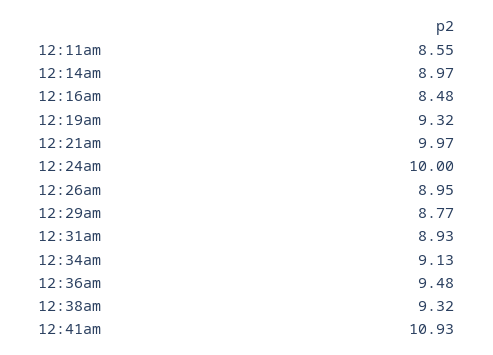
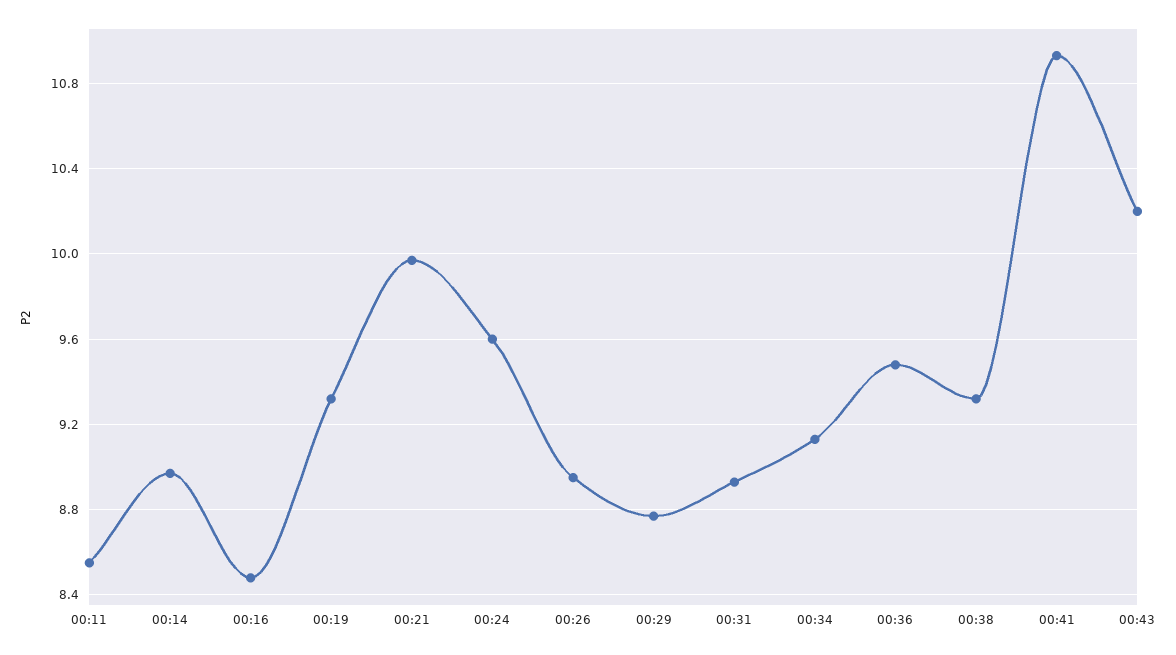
12:24am: 10 -> 9.6
00:43: none -> 10.2

